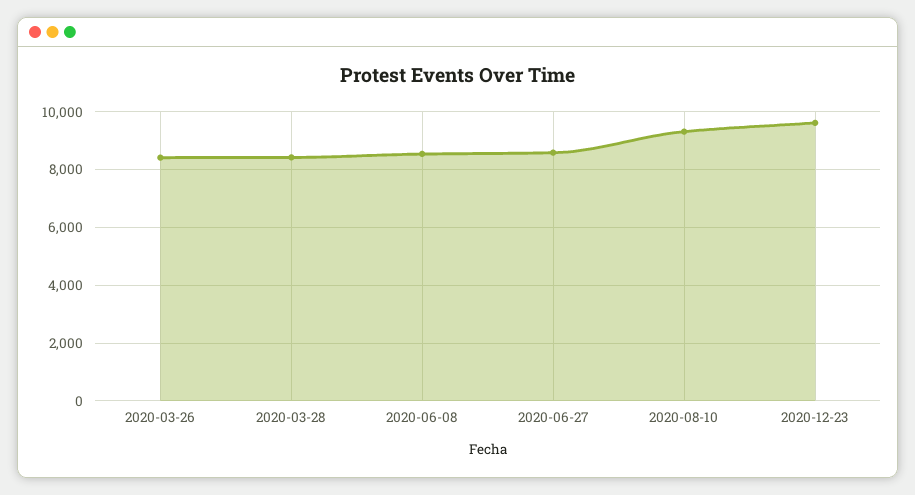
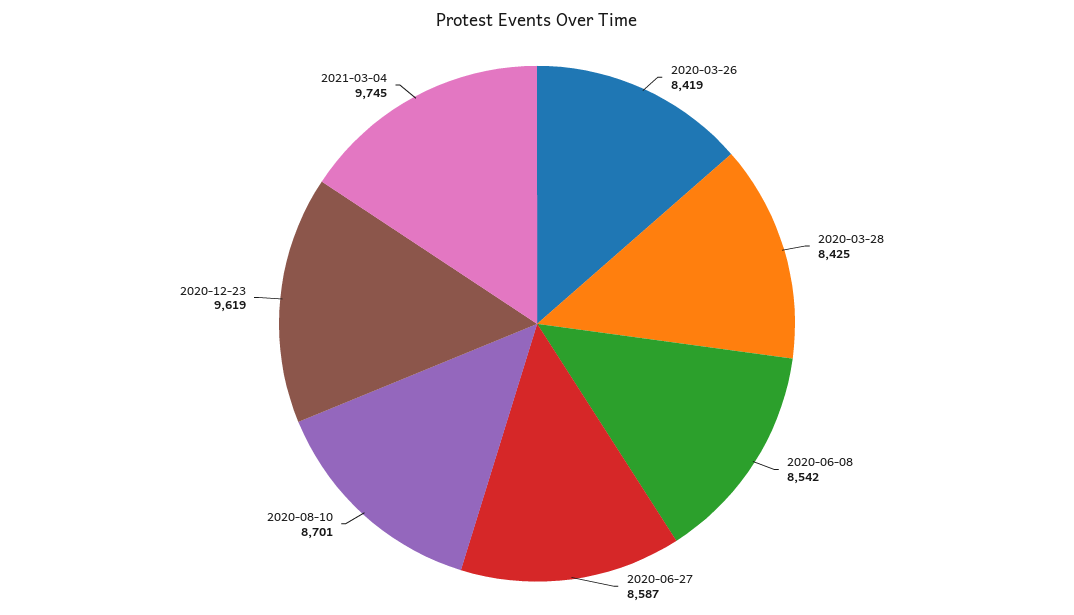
2020-08-10: 9250 -> 8701
2021-03-04: none -> 9745

